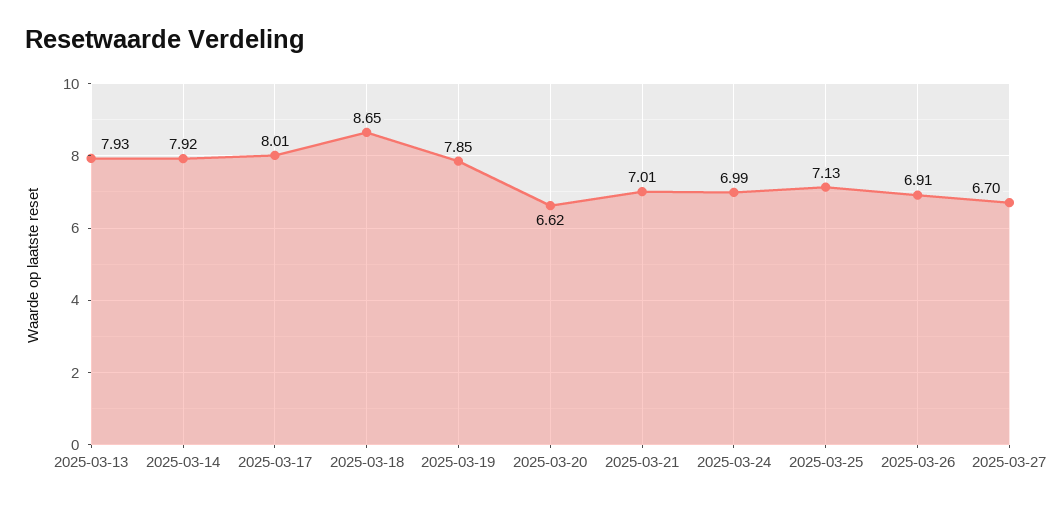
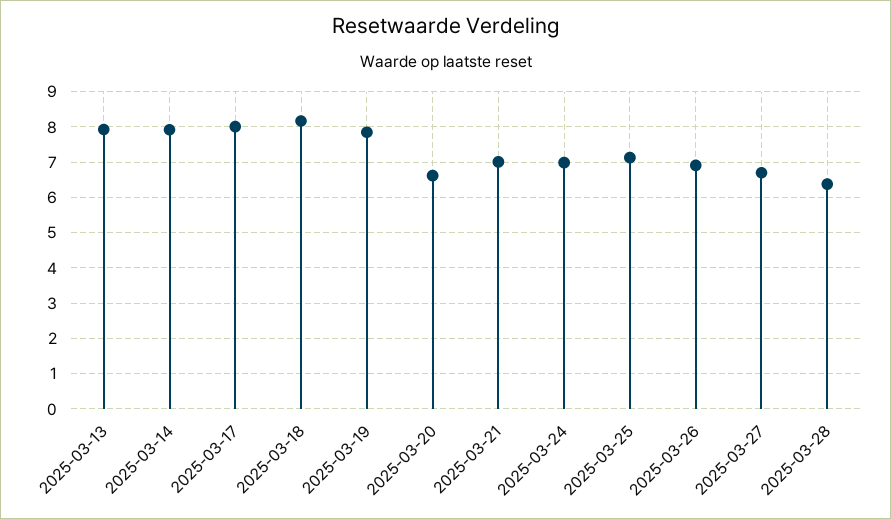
2025-03-18: 8.65 -> 8.2
2025-03-28: none -> 6.4

